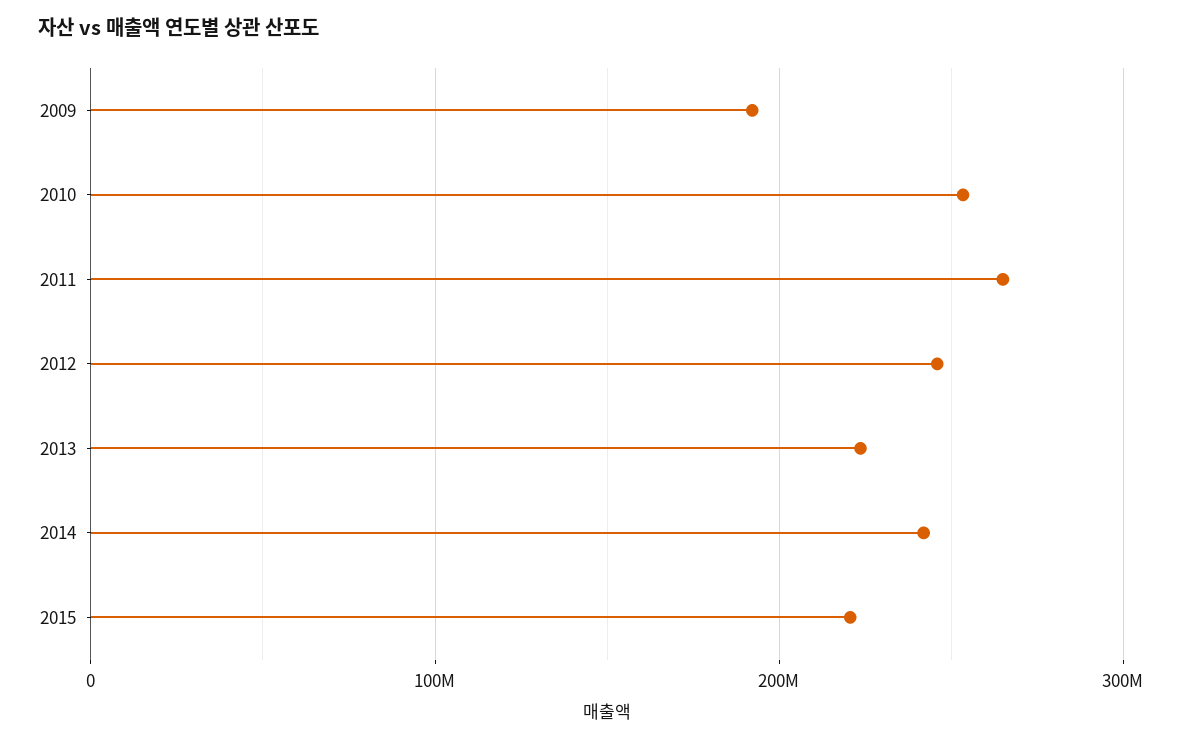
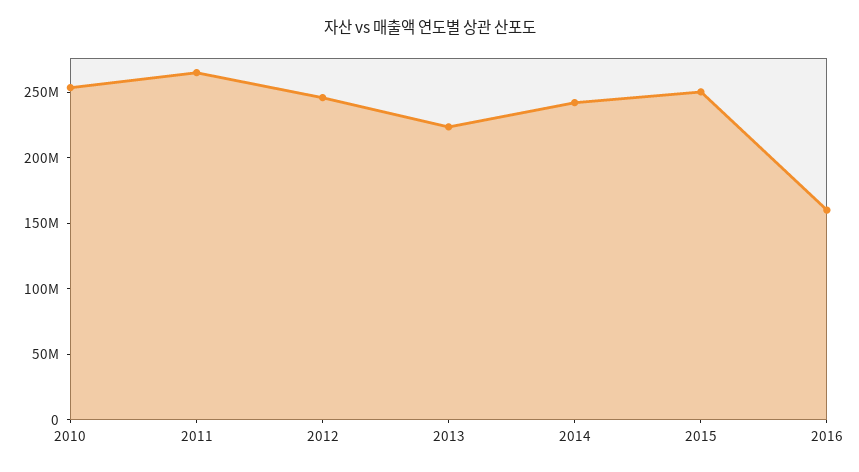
2009: 190000000 -> none
2015: 220000000 -> 250000000
2016: none -> 160000000

